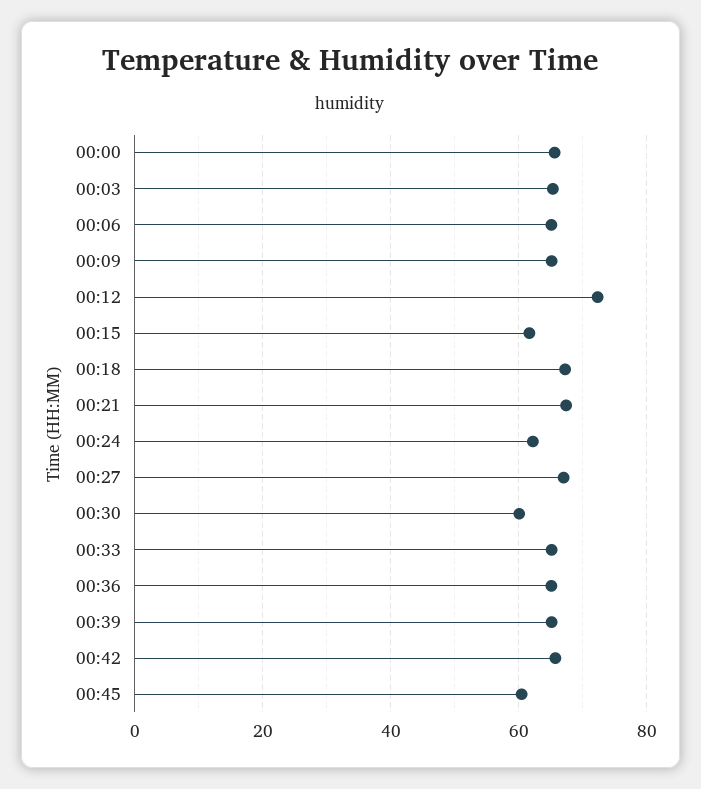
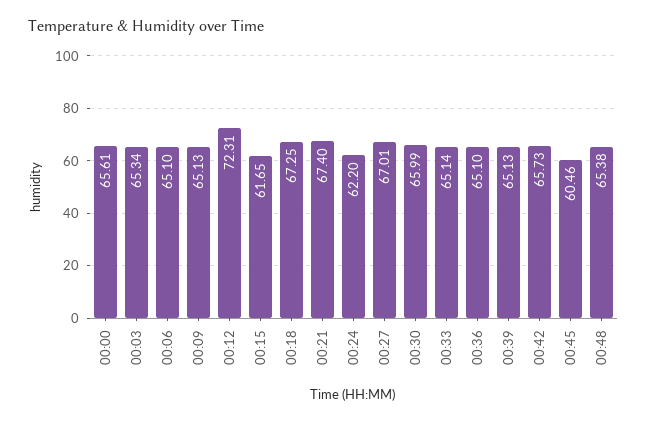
00:30: 60 -> 65.99
00:48: none -> 65.38

